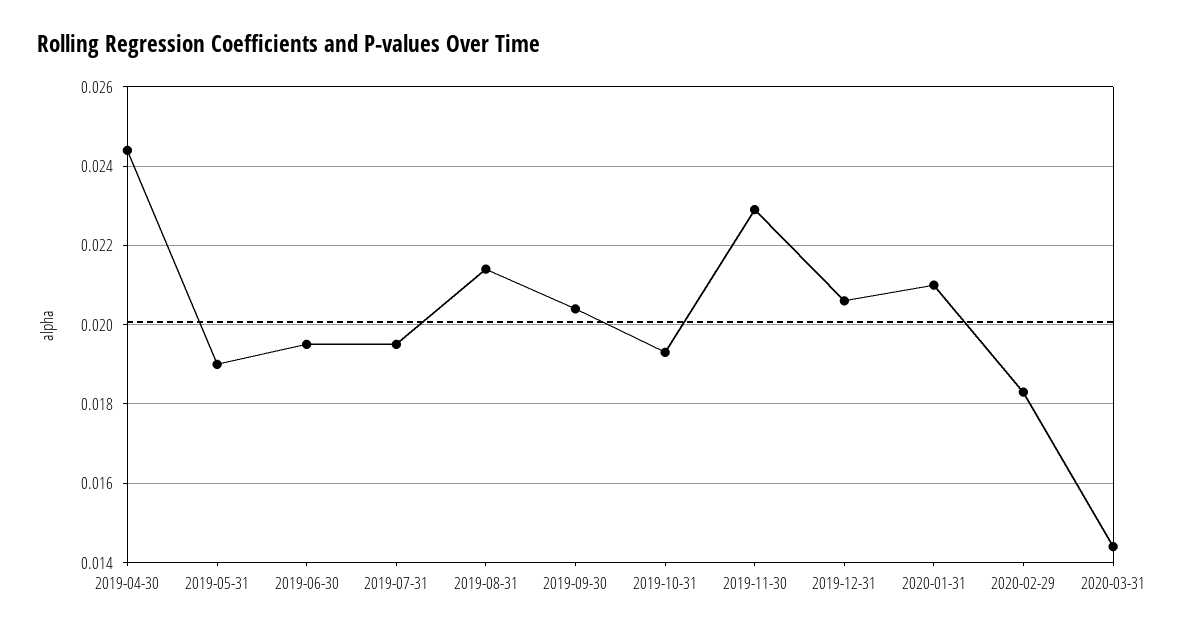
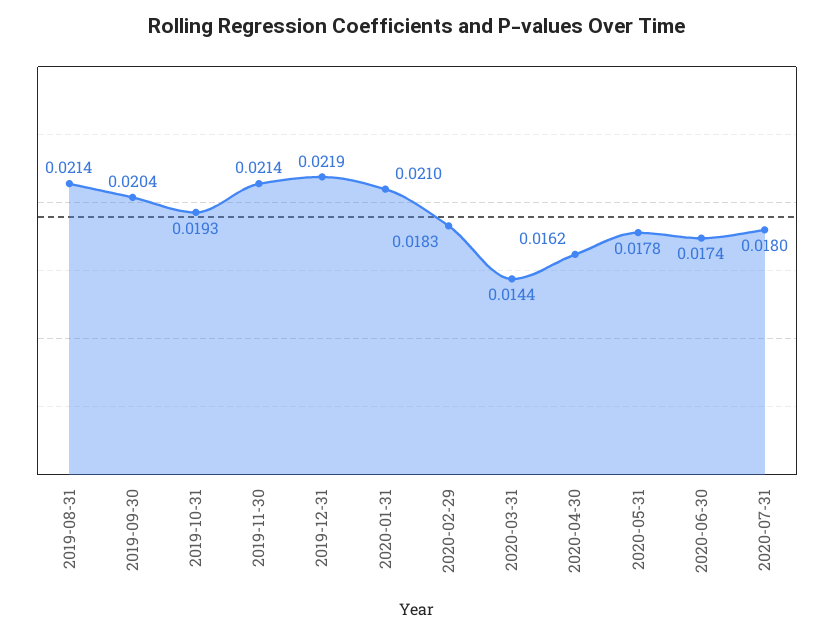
2019-04-30: 0.0245 -> none
2019-05-31: 0.019 -> none
2019-06-30: 0.0195 -> none
2019-07-31: 0.0195 -> none
2019-11-30: 0.023 -> 0.0214
2019-12-31: 0.0205 -> 0.0219
2020-04-30: none -> 0.0162
2020-05-31: none -> 0.0178
2020-06-30: none -> 0.0174
2020-07-31: none -> 0.018

